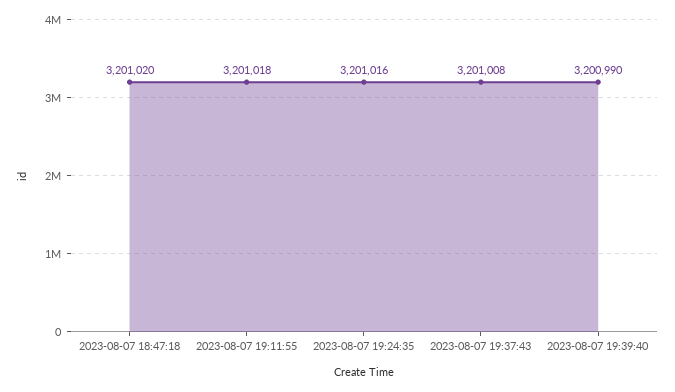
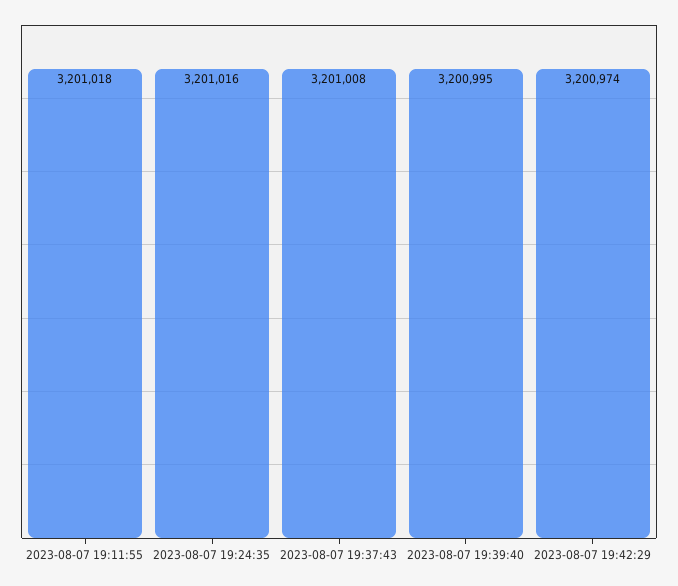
2023-08-07 18:47:18: 3201020 -> none
2023-08-07 19:39:40: 3200990 -> 3200995
2023-08-07 19:42:29: none -> 3200974

